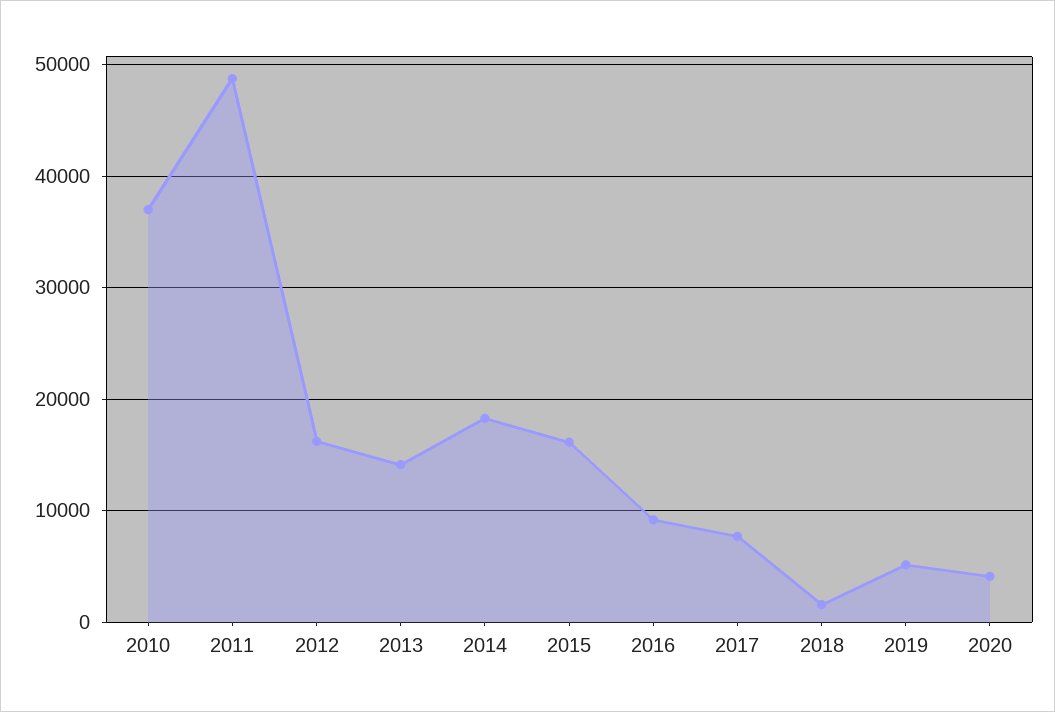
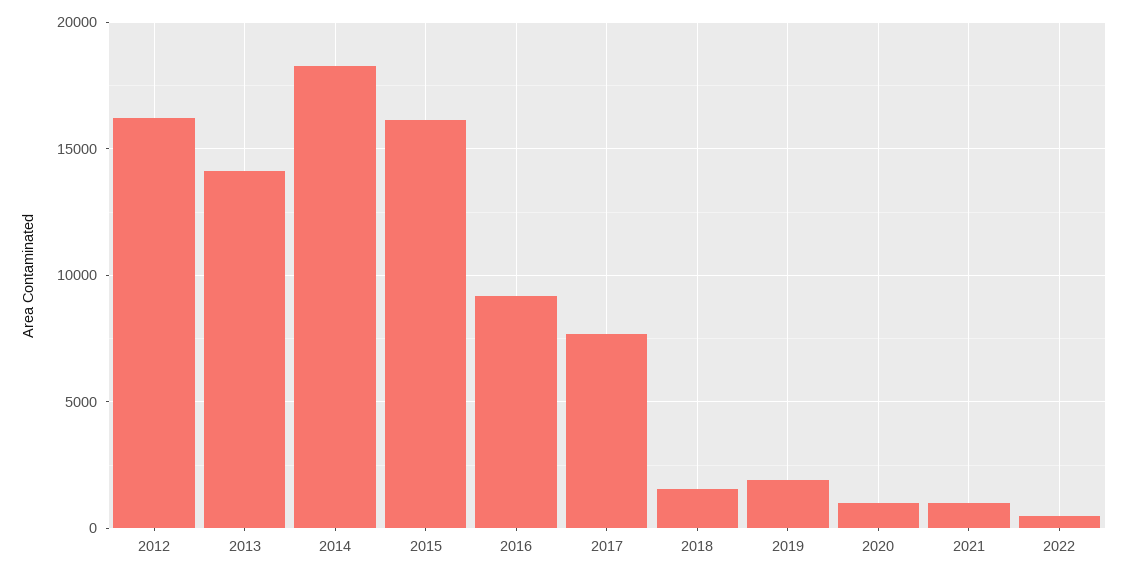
2010: 37000 -> none
2011: 49000 -> none
2019: 5000 -> 2000
2020: 4000 -> 1000
2021: none -> 1000
2022: none -> 500

